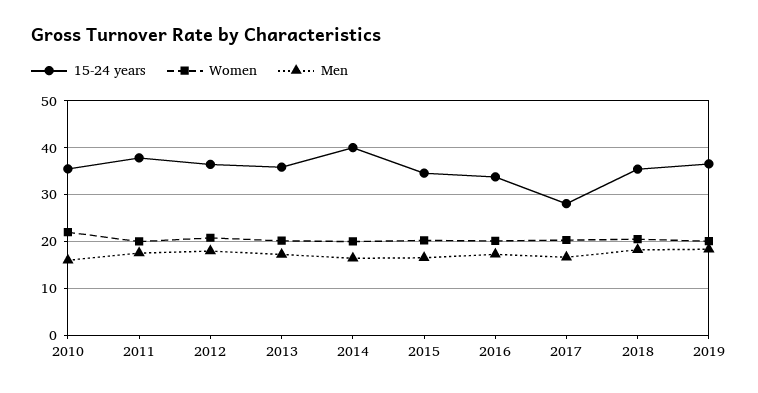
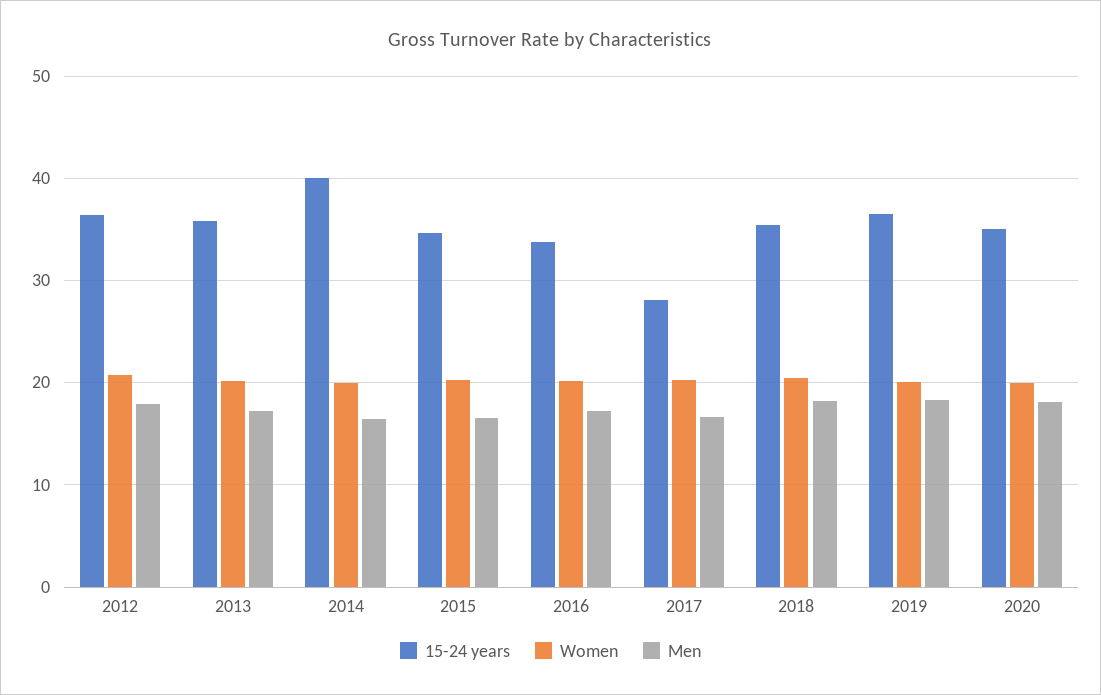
15-24 years, 2010: 36 -> none
Women, 2010: 22 -> none
Men, 2010: 16 -> none
15-24 years, 2011: 38 -> none
Women, 2011: 20 -> none
Men, 2011: 18 -> none
15-24 years, 2020: none -> 35
Women, 2020: none -> 20
Men, 2020: none -> 18

